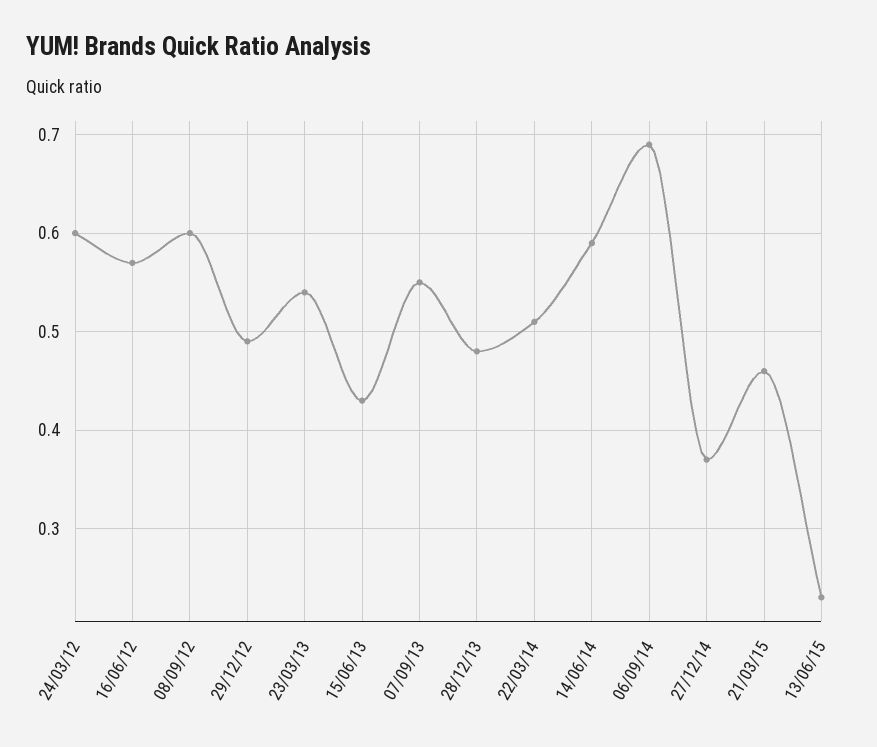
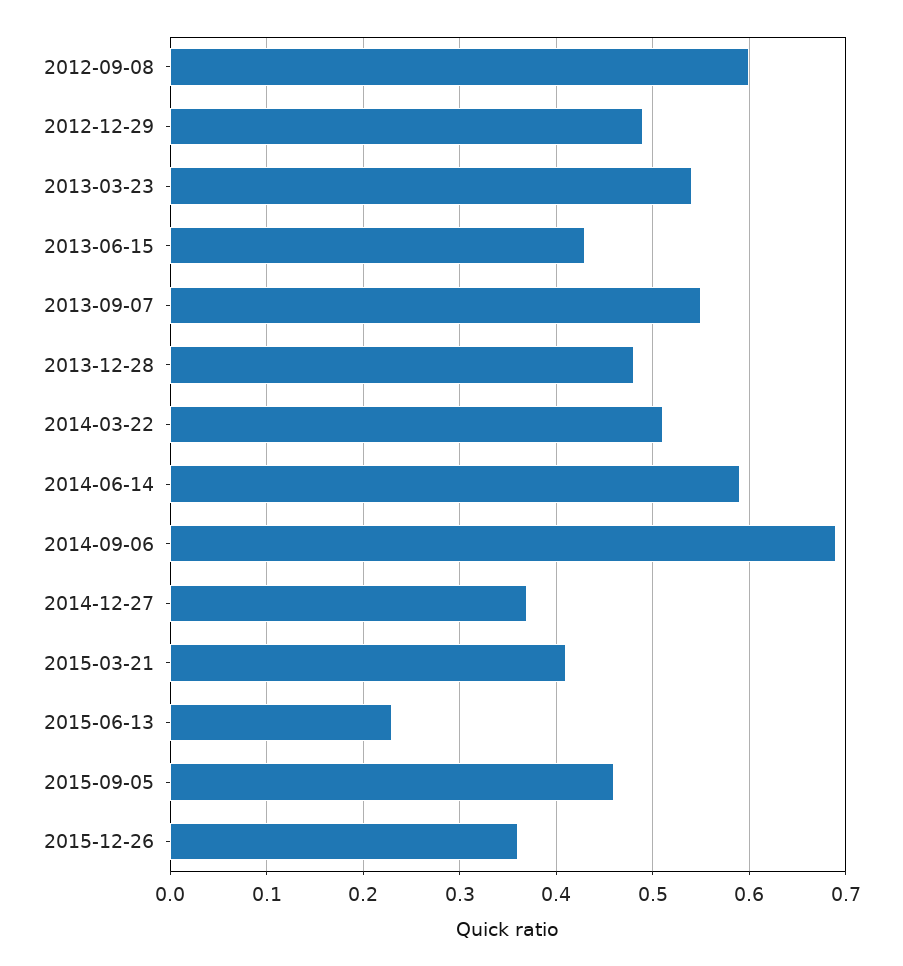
24/03/12: 0.6 -> none
16/06/12: 0.57 -> none
21/03/15: 0.46 -> 0.41
2015-09-05: none -> 0.46
2015-12-26: none -> 0.36

